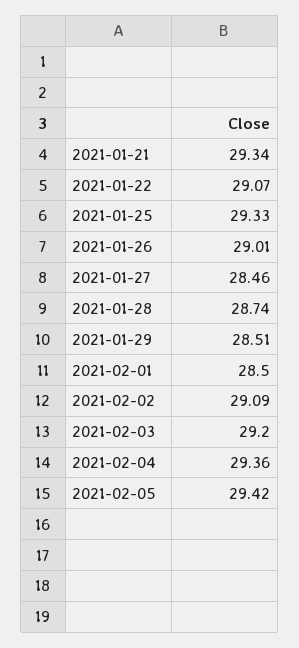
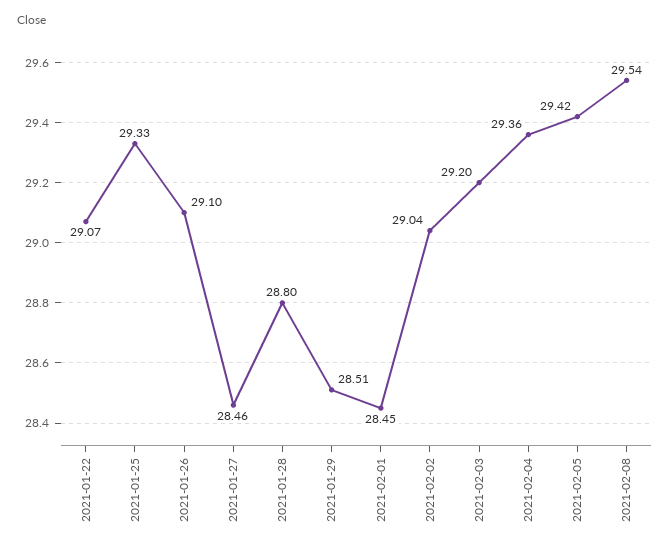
2021-01-21: 29.34 -> none
2021-01-26: 29.01 -> 29.1
2021-01-28: 28.74 -> 28.8
2021-02-01: 28.5 -> 28.45
2021-02-02: 29.09 -> 29.04
2021-02-08: none -> 29.54

